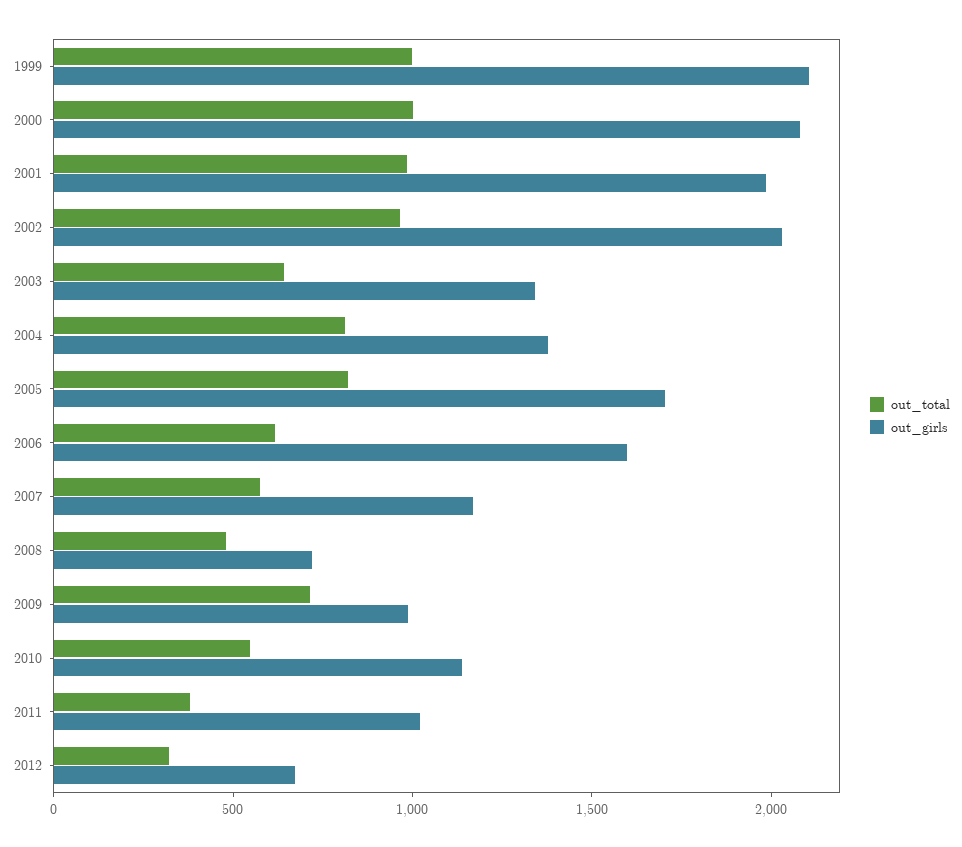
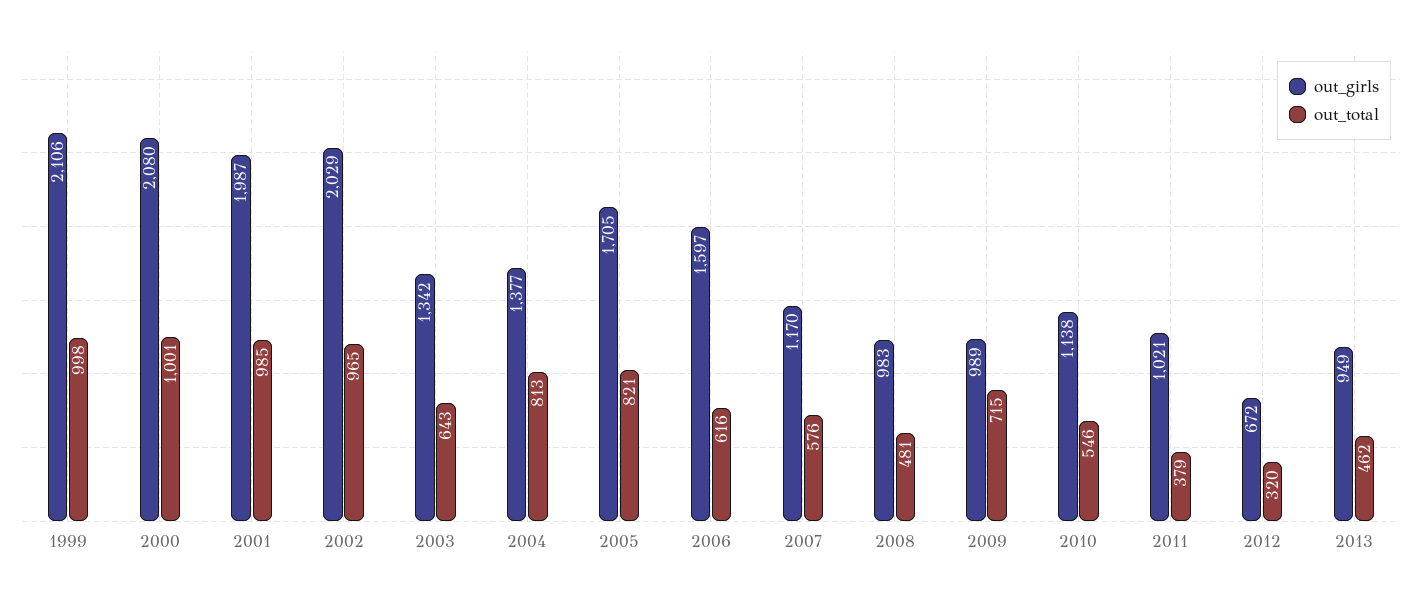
out_girls, 2008: 700 -> 983
out_girls, 2013: none -> 949
out_total, 2013: none -> 462

